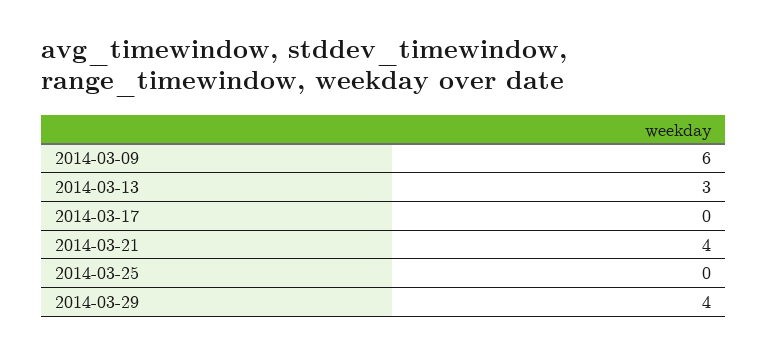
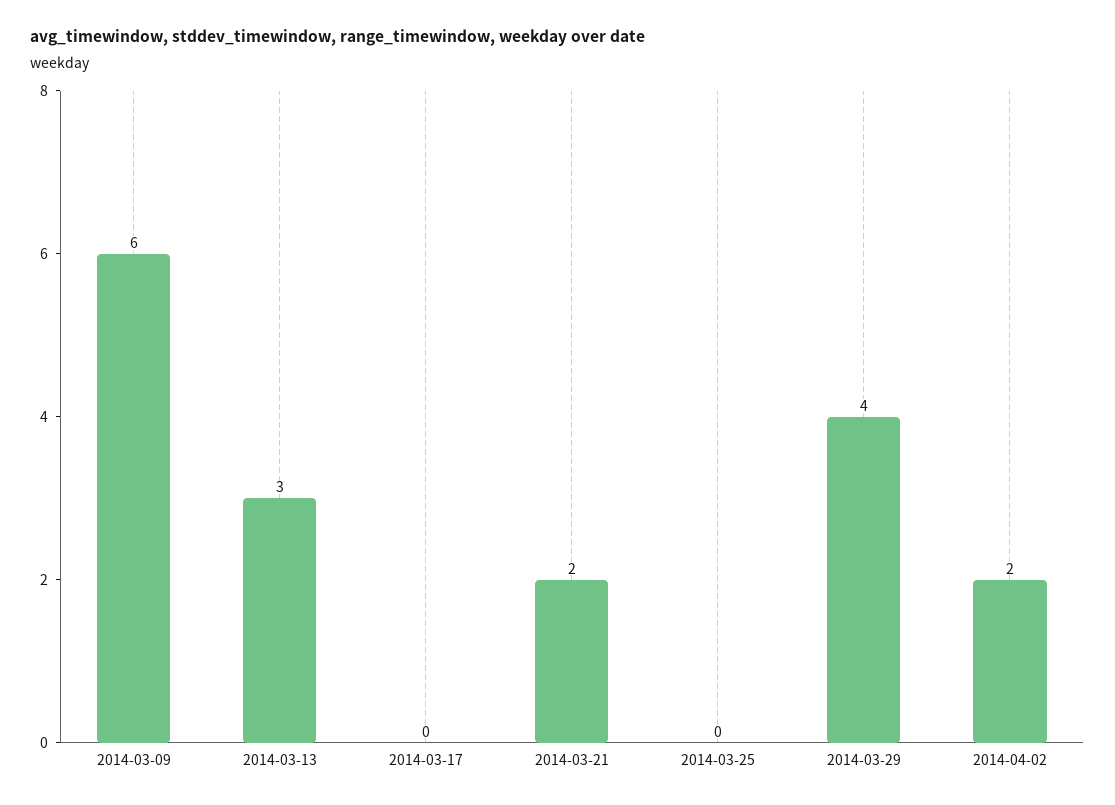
2014-03-21: 4 -> 2
2014-04-02: none -> 2

